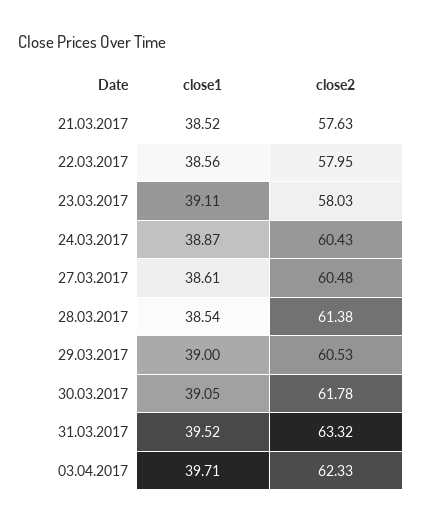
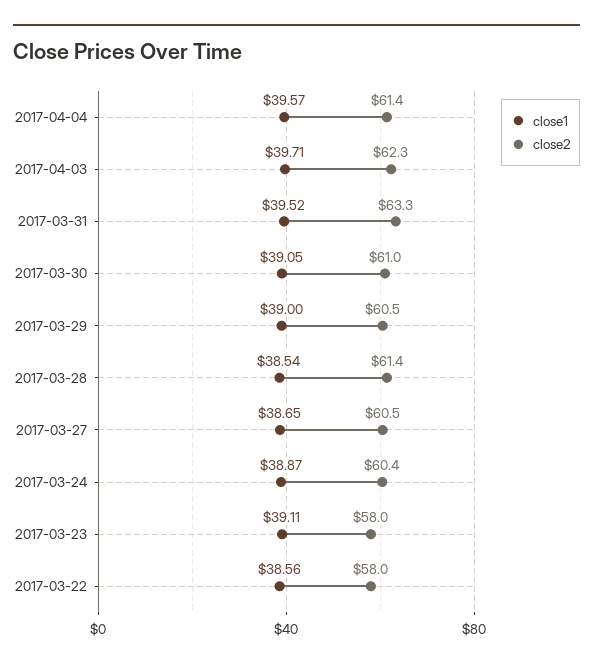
close1, 21.03.2017: 38.52 -> none
close2, 21.03.2017: 57.63 -> none
close1, 27.03.2017: 38.61 -> 38.65
close2, 30.03.2017: 61.78 -> 61
close1, 2017-04-04: none -> 39.57
close2, 2017-04-04: none -> 61.4

